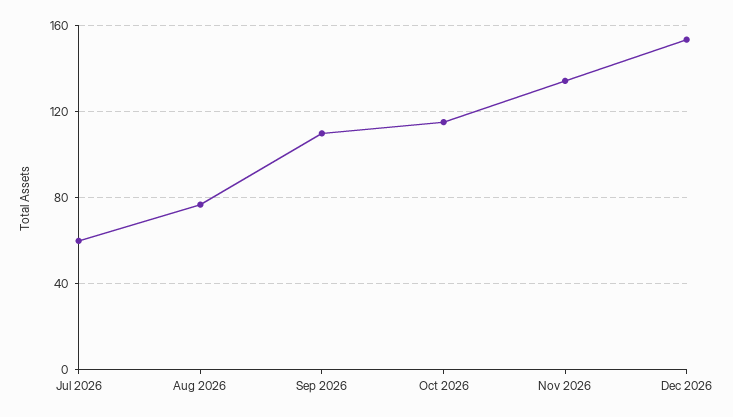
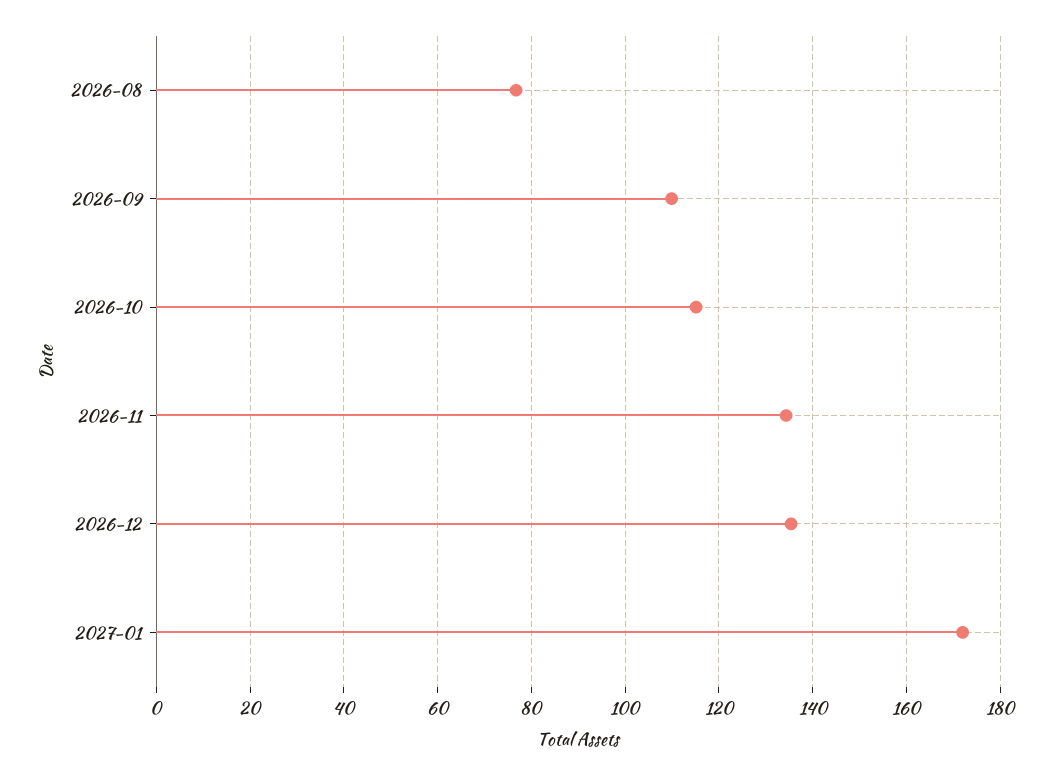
Jul 2026: 60 -> none
Dec 2026: 155 -> 136
2027-01: none -> 172

